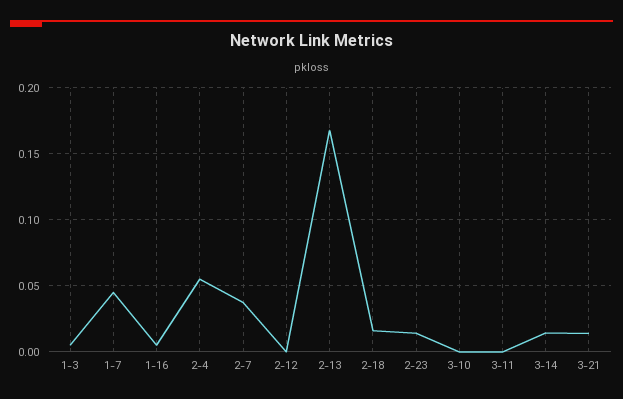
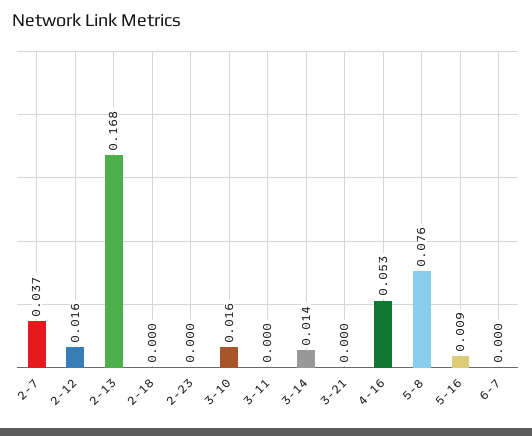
1-3: 0.005 -> none
1-7: 0.045 -> none
1-16: 0.005 -> none
2-4: 0.055 -> none
2-12: 0 -> 0.016
2-18: 0.015 -> 0
2-23: 0.015 -> 0
3-10: 0 -> 0.016
3-21: 0.015 -> 0
4-16: none -> 0.053
5-8: none -> 0.076
5-16: none -> 0.009
6-7: none -> 0

